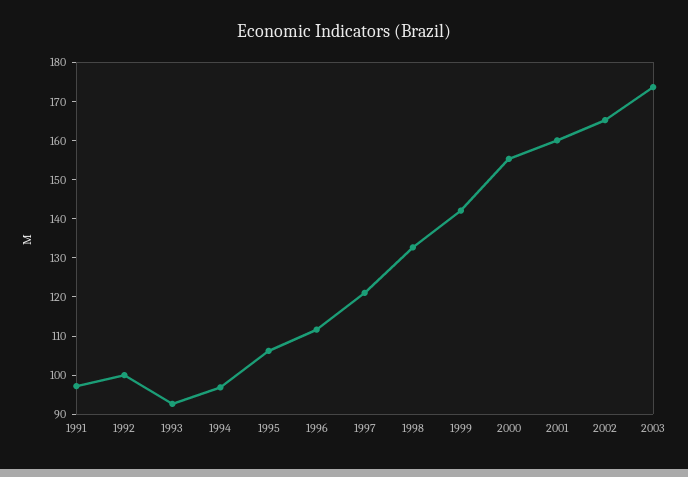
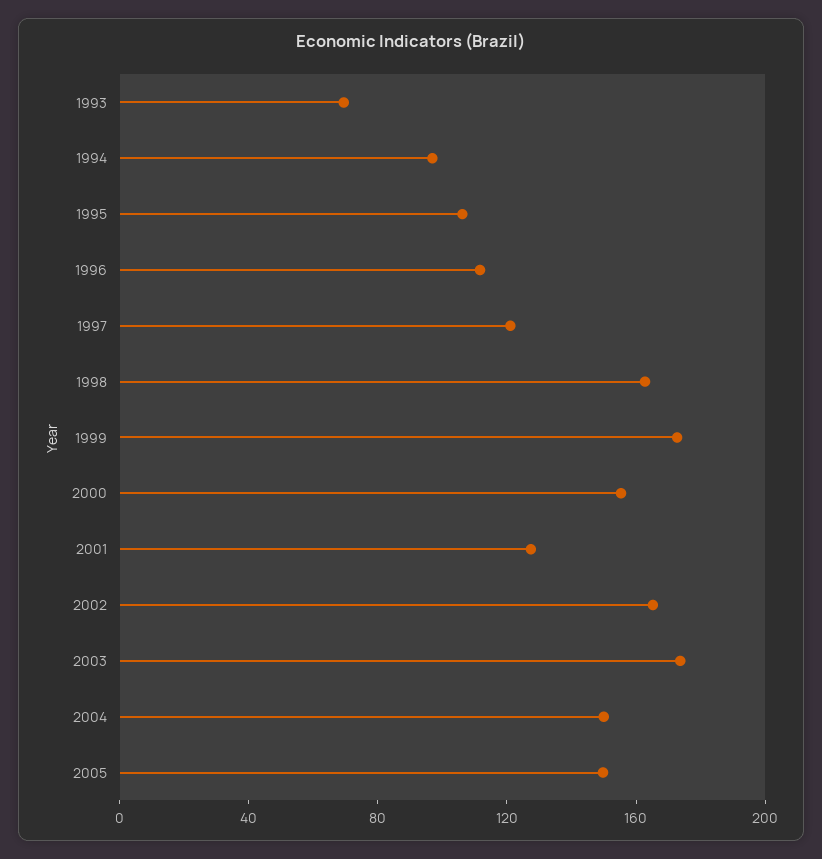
1991: 97.5 -> none
1992: 100 -> none
1993: 92.5 -> 70
1998: 132.5 -> 160
1999: 142.5 -> 170
2001: 160 -> 130
2004: none -> 150
2005: none -> 150

